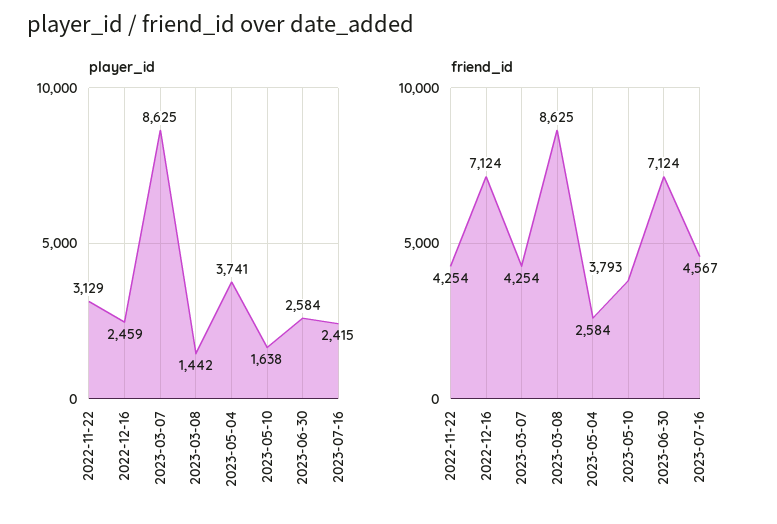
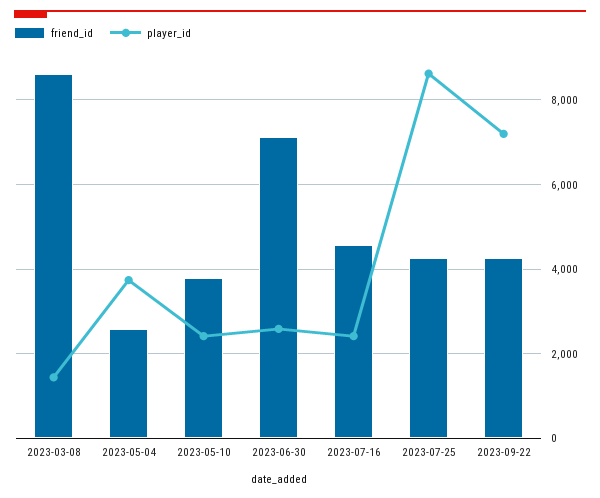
player_id, 2022-11-22: 3129 -> none
player_id, 2022-12-16: 2459 -> none
player_id, 2023-03-07: 8625 -> none
player_id, 2023-05-10: 1638 -> 2400
friend_id, 2022-11-22: 4254 -> none
friend_id, 2022-12-16: 7124 -> none
friend_id, 2023-03-07: 4254 -> none
friend_id, 2023-07-25: none -> 4200
player_id, 2023-07-25: none -> 8600
friend_id, 2023-09-22: none -> 4200
player_id, 2023-09-22: none -> 7200

